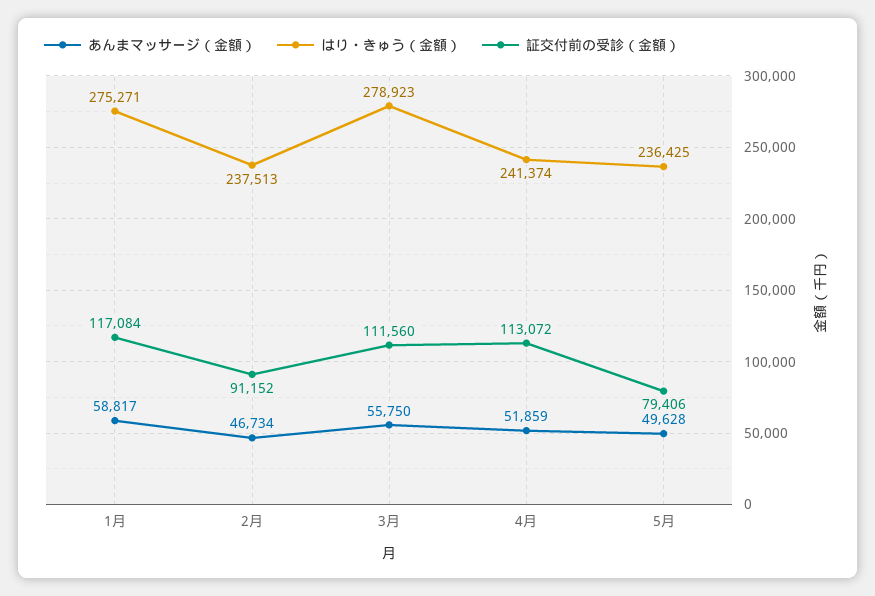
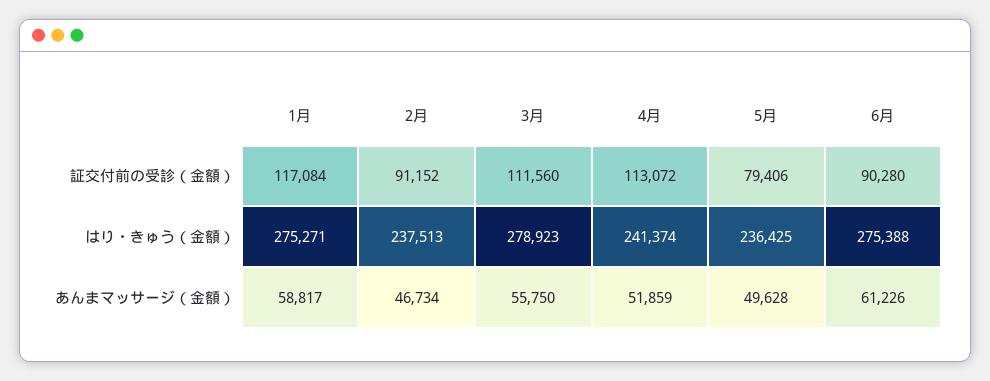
証交付前の受診（金額）, 6月: none -> 90280
はり・きゅう（金額）, 6月: none -> 275388
あんまマッサージ（金額）, 6月: none -> 61226

